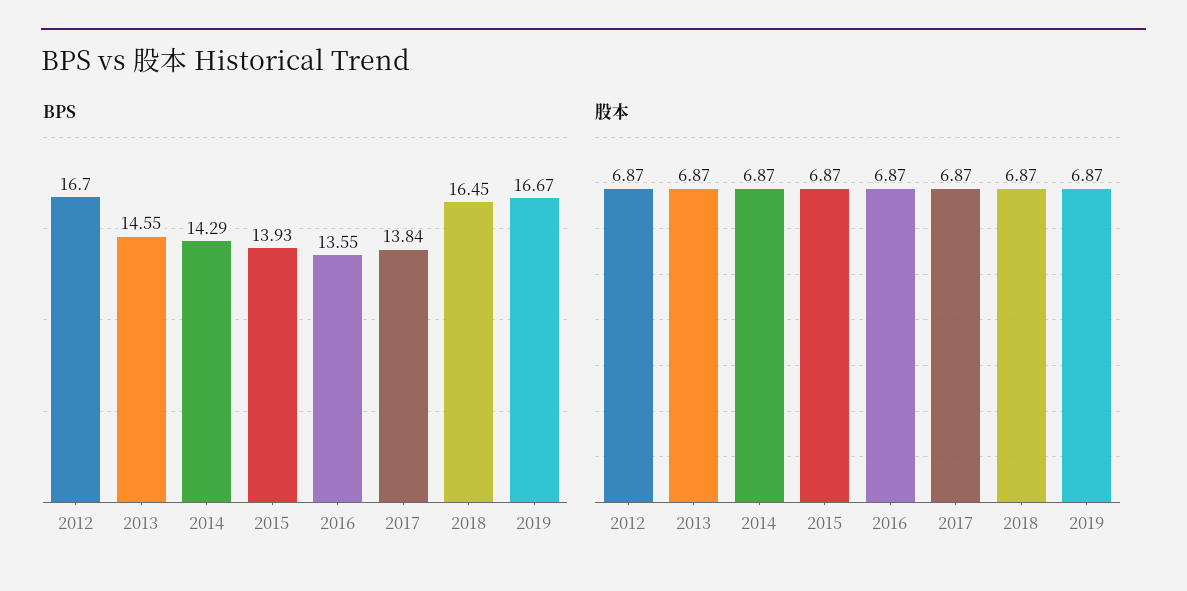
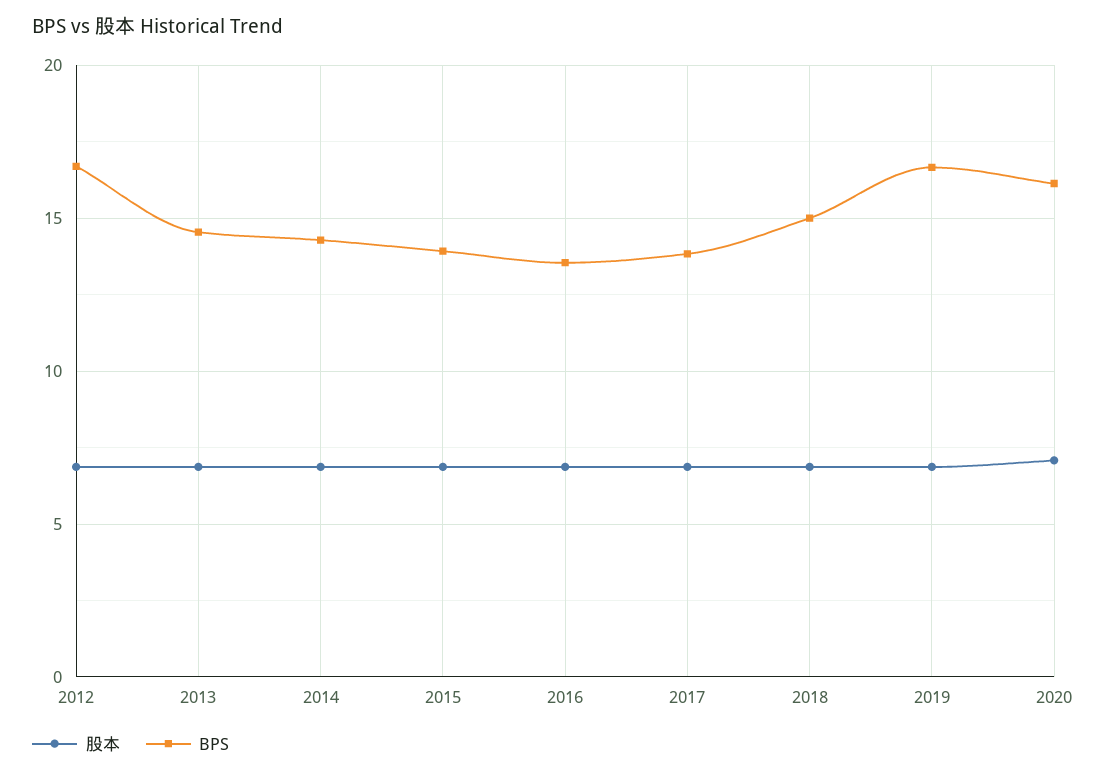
BPS, 2018: 16.45 -> 15
股本, 2020: none -> 7
BPS, 2020: none -> 16

